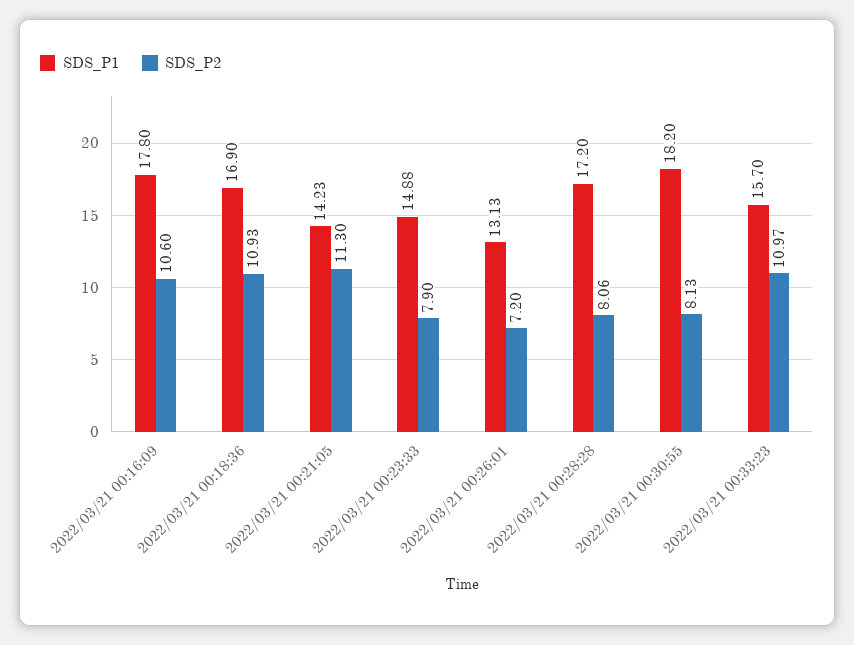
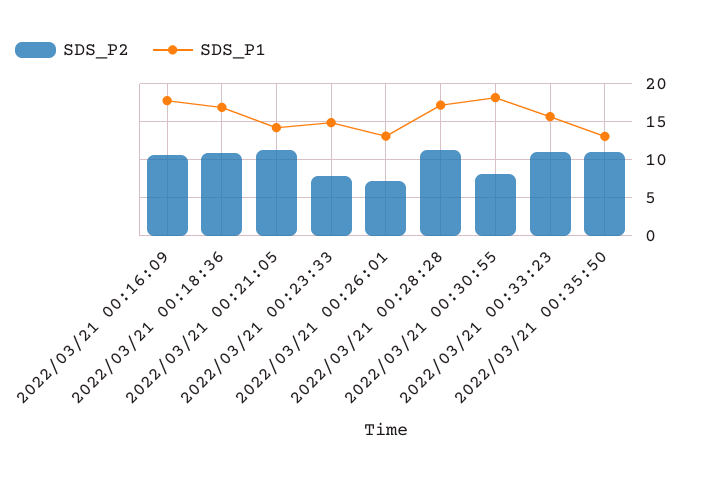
SDS_P2, 2022/03/21 00:28:28: 8.06 -> 11
SDS_P2, 2022/03/21 00:35:50: none -> 11
SDS_P1, 2022/03/21 00:35:50: none -> 13

